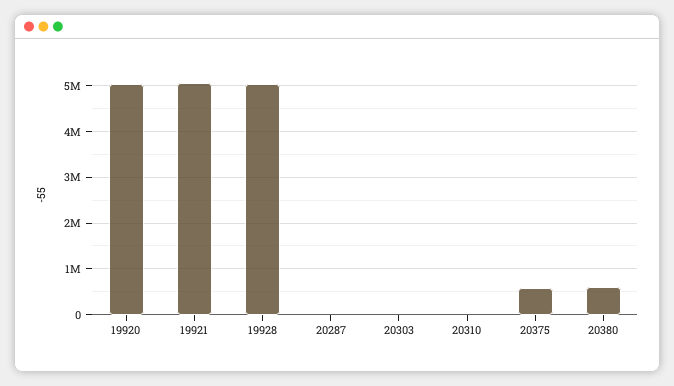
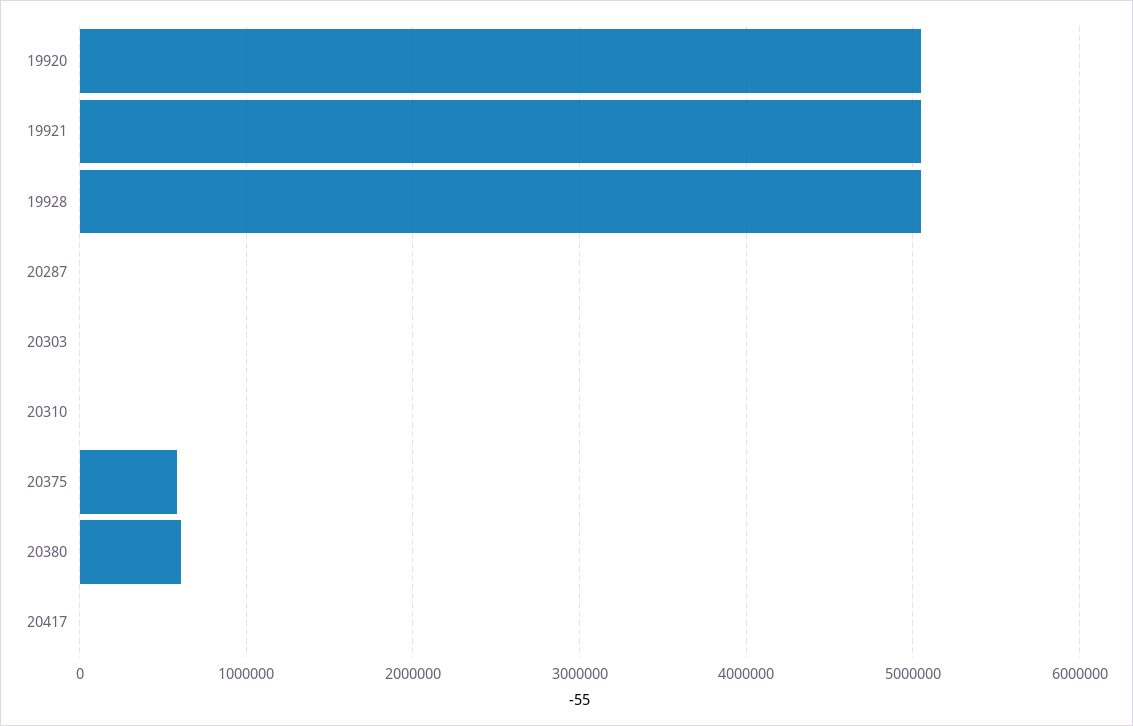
20417: none -> 0

